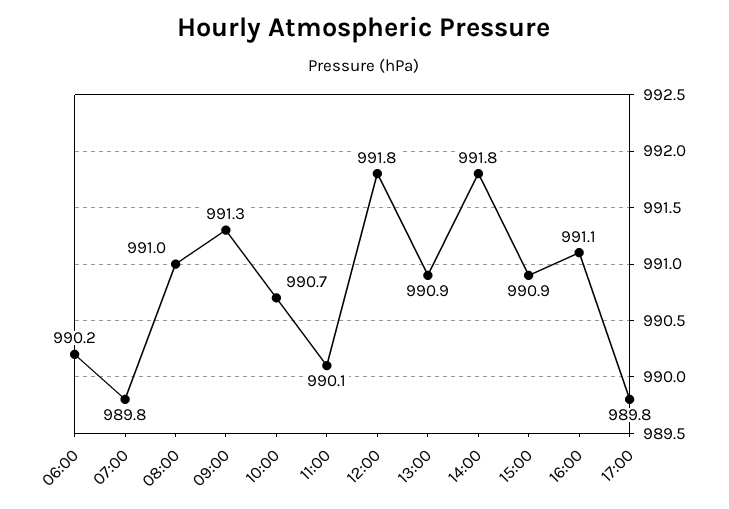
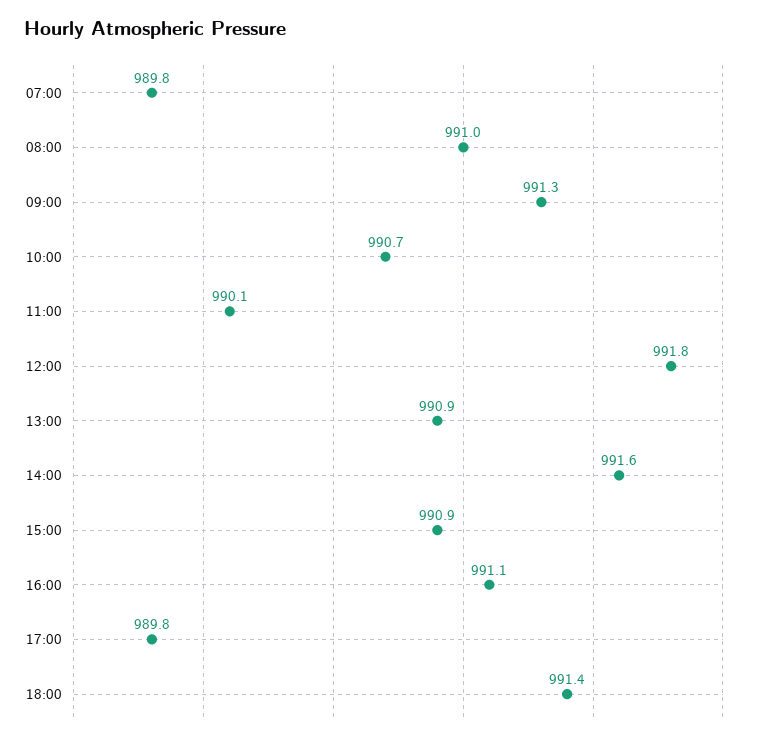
06:00: 990.2 -> none
14:00: 991.8 -> 991.6
18:00: none -> 991.4

